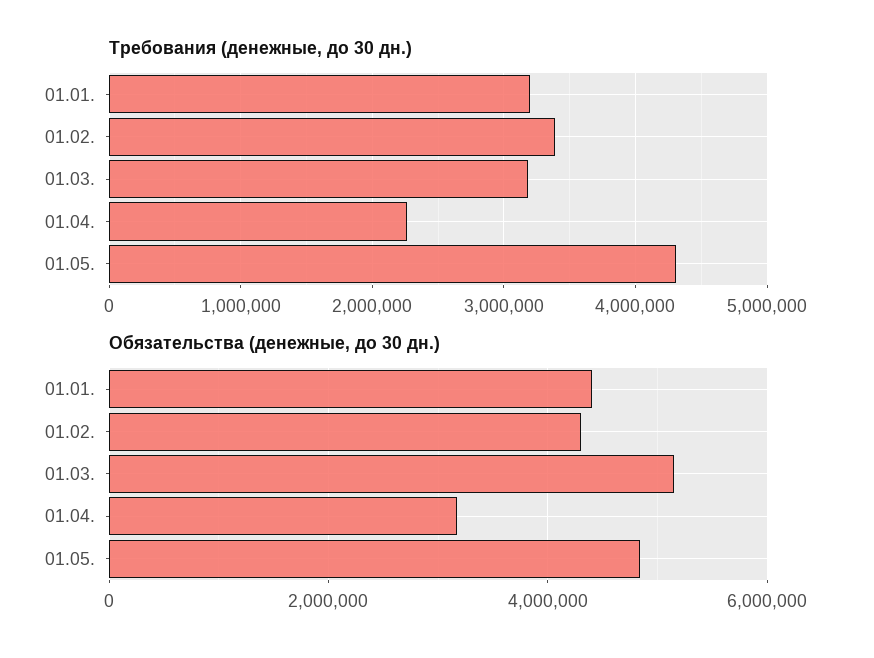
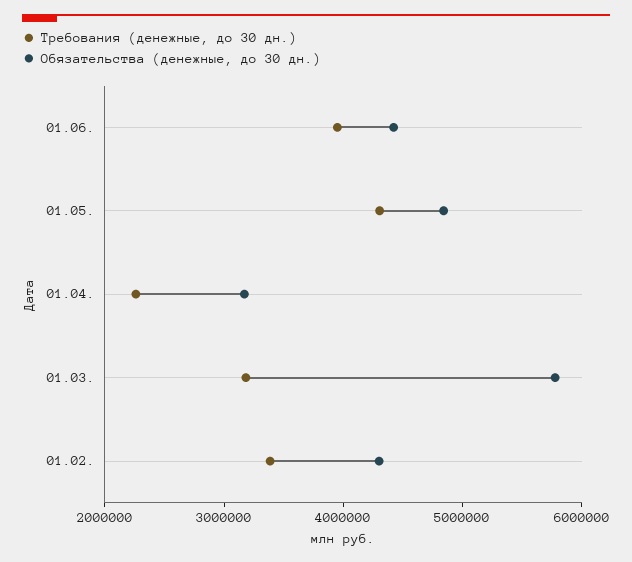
Требования (денежные, до 30 дн.), 01.01.: 3200000 -> none
Обязательства (денежные, до 30 дн.), 01.01.: 4400000 -> none
Обязательства (денежные, до 30 дн.), 01.03.: 5200000 -> 5800000
Требования (денежные, до 30 дн.), 01.06.: none -> 4000000
Обязательства (денежные, до 30 дн.), 01.06.: none -> 4400000

